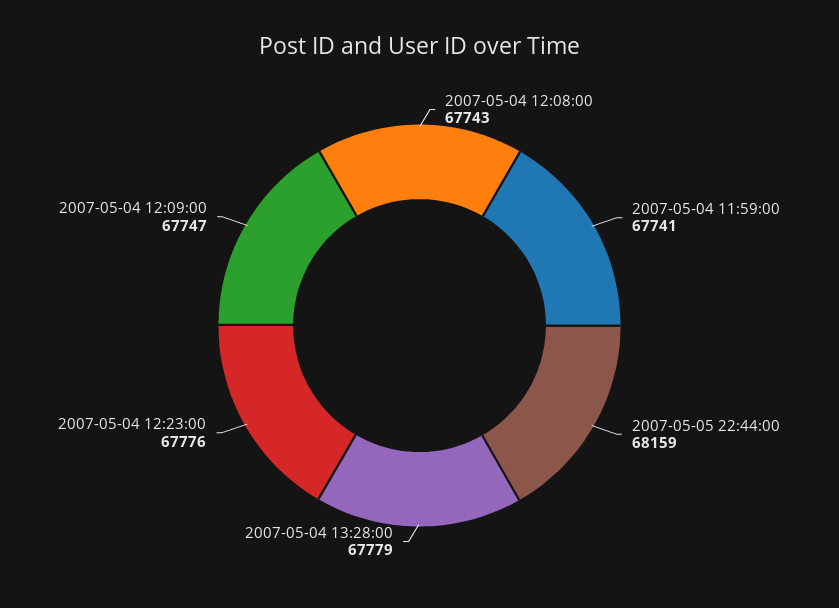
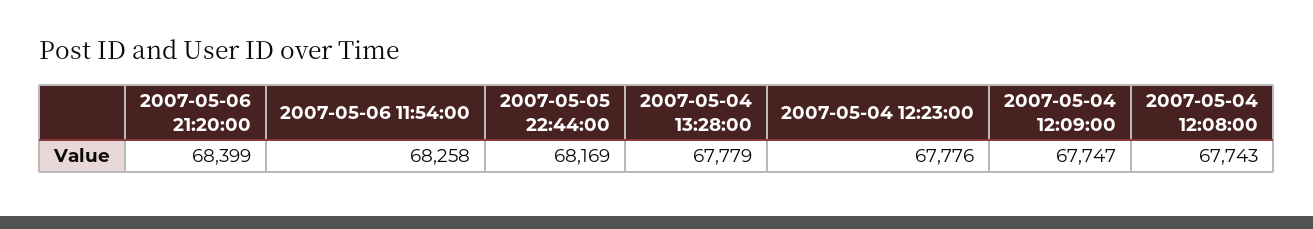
2007-05-04 11:59:00: 67741 -> none
2007-05-05 22:44:00: 68159 -> 68169
2007-05-06 21:20:00: none -> 68399
2007-05-06 11:54:00: none -> 68258

